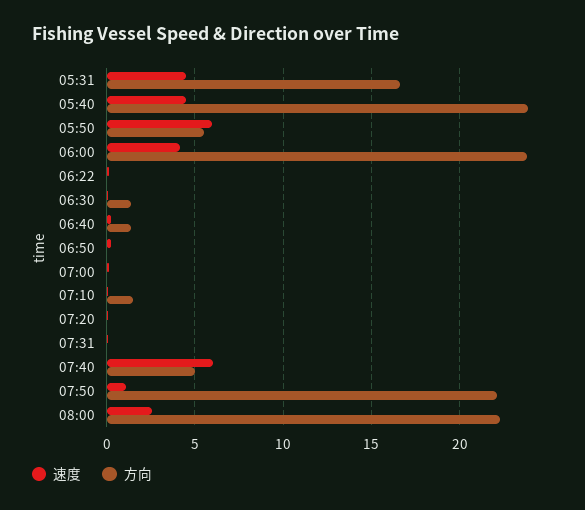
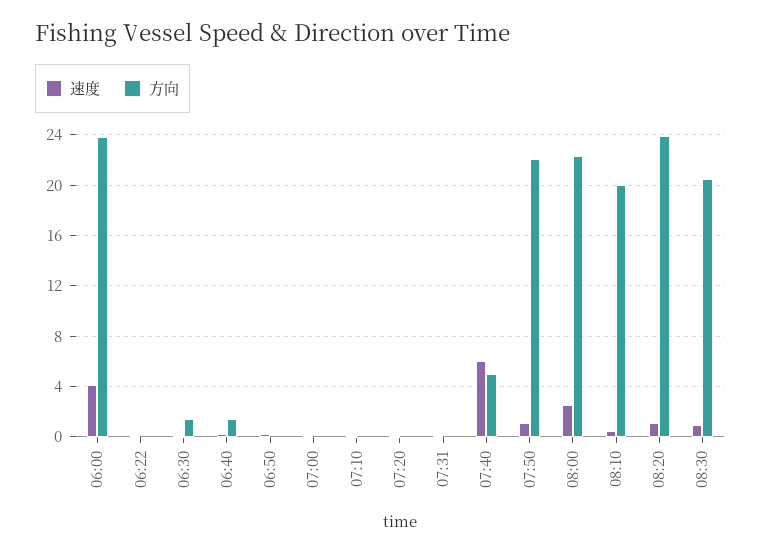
速度, 05:31: 4.5 -> none
方向, 05:31: 16.5 -> none
速度, 05:40: 4.5 -> none
方向, 05:40: 24 -> none
速度, 05:50: 6 -> none
方向, 05:50: 5.5 -> none
方向, 07:10: 1.5 -> 0
速度, 08:10: none -> 0.5
方向, 08:10: none -> 20
速度, 08:20: none -> 1
方向, 08:20: none -> 24
速度, 08:30: none -> 1
方向, 08:30: none -> 20.5

